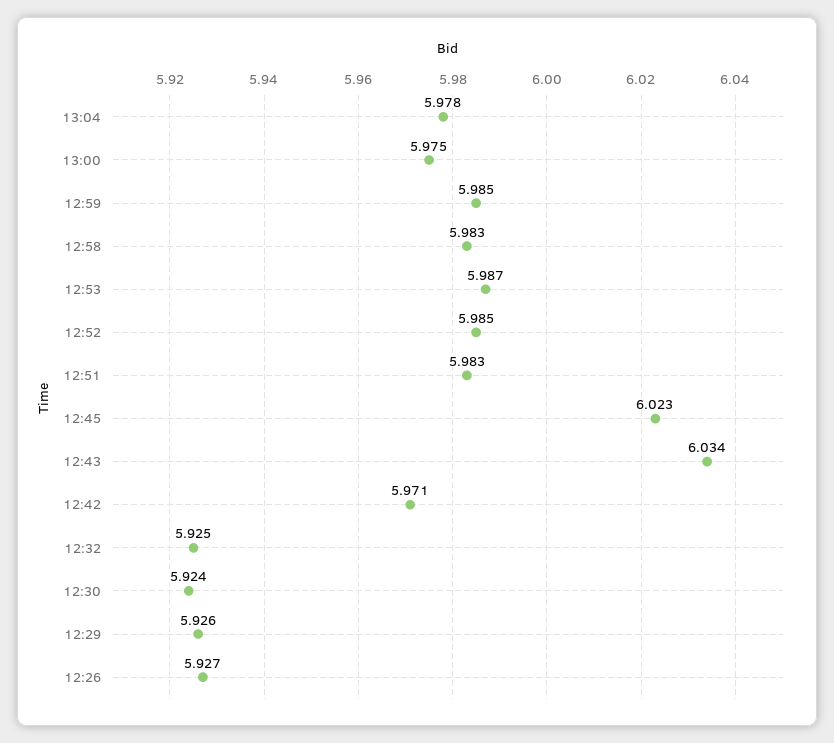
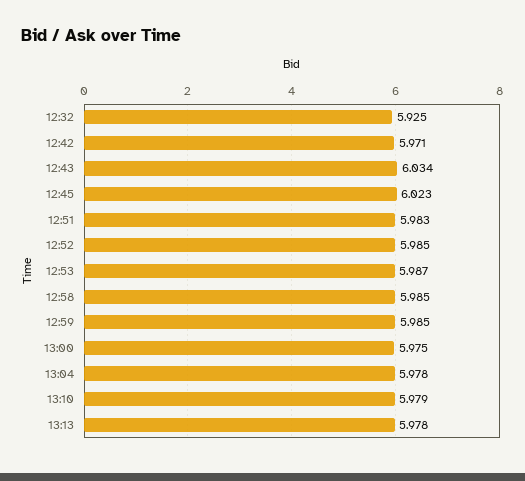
12:58: 5.983 -> 5.985
12:30: 5.924 -> none
12:29: 5.926 -> none
12:26: 5.927 -> none
13:10: none -> 5.979
13:13: none -> 5.978

